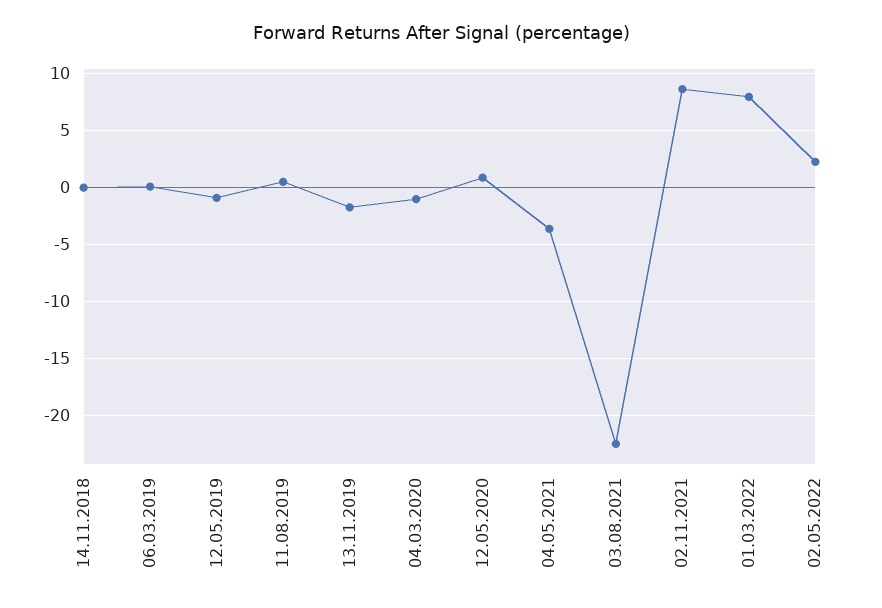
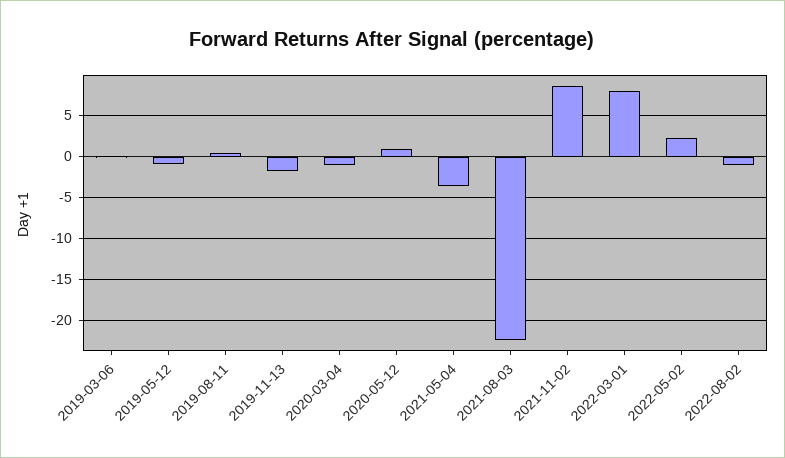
14.11.2018: 0 -> none
2022-08-02: none -> -1

